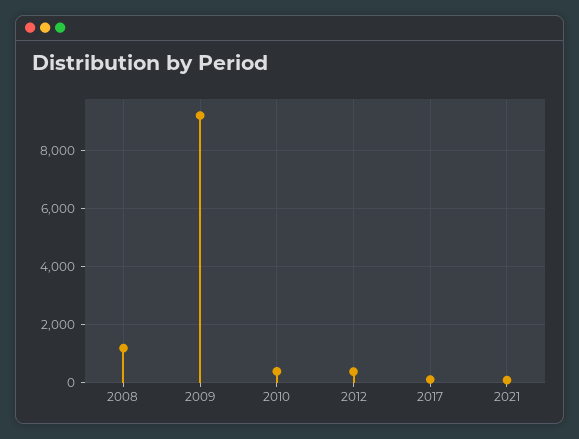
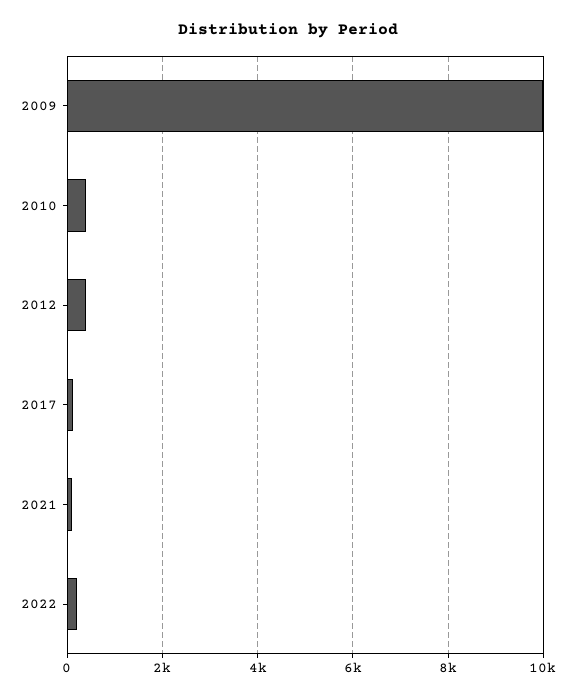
2008: 1250 -> none
2009: 9250 -> 10000
2022: none -> 200

